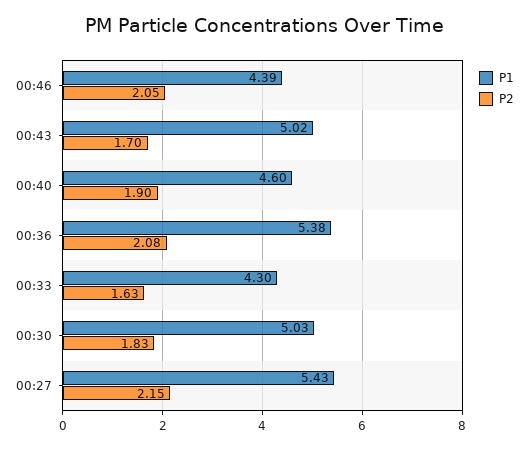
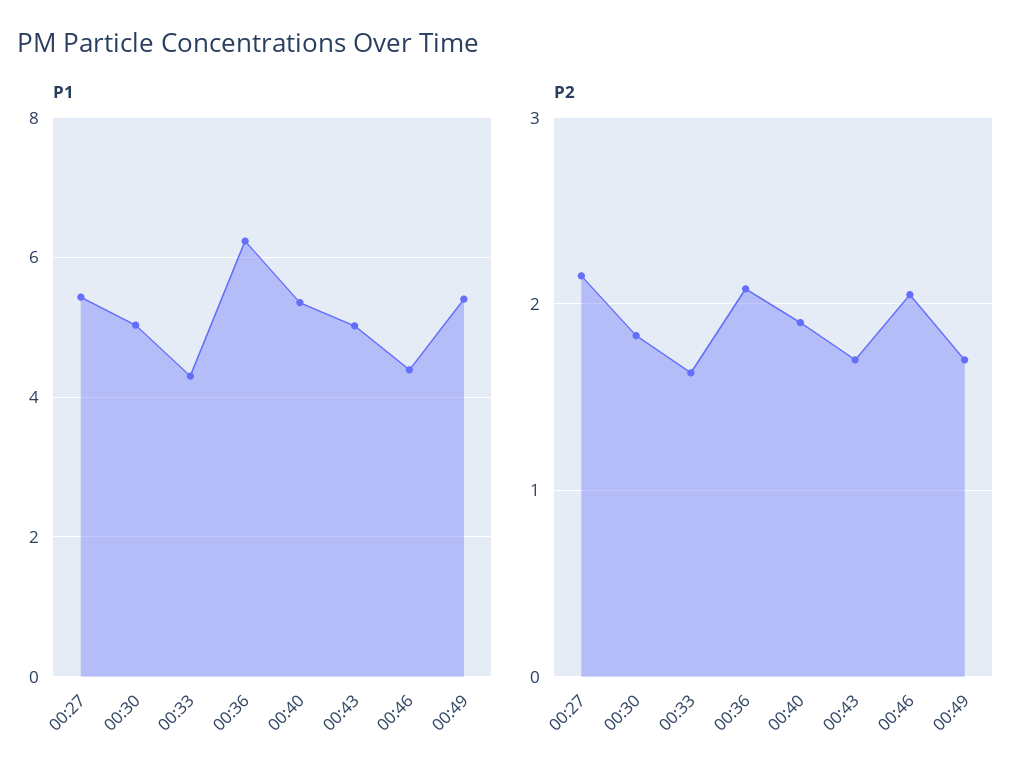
P1, 00:40: 4.6 -> 5.4
P1, 00:36: 5.38 -> 6.2
P1, 00:49: none -> 5.4
P2, 00:49: none -> 1.7

